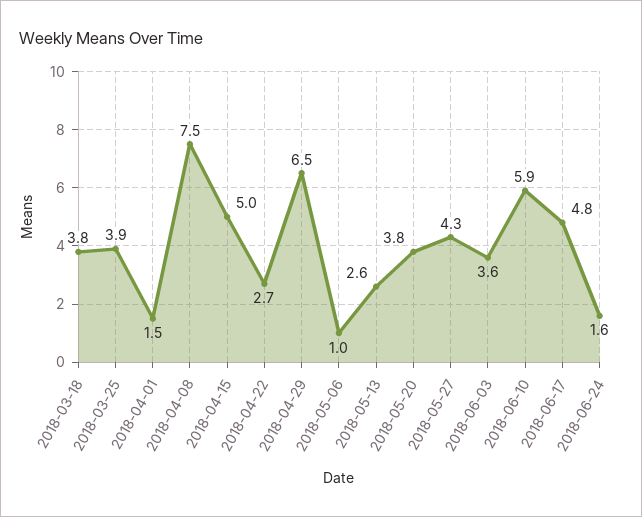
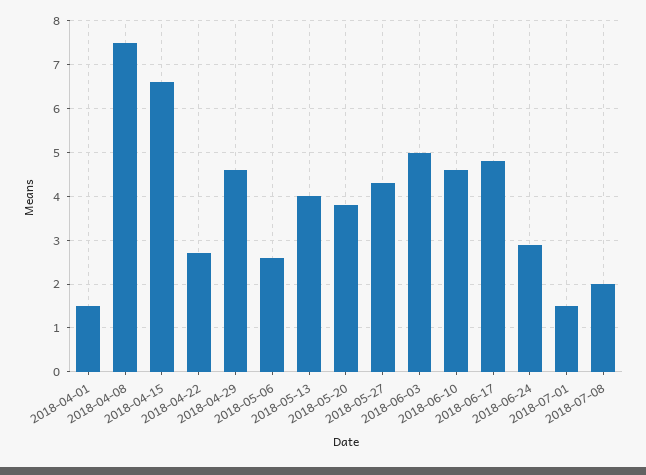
2018-03-18: 3.8 -> none
2018-03-25: 3.9 -> none
2018-04-15: 5 -> 6.5
2018-04-29: 6.5 -> 4.5
2018-05-06: 1 -> 2.5
2018-05-13: 2.6 -> 4
2018-06-03: 3.6 -> 5
2018-06-10: 5.9 -> 4.5
2018-06-24: 1.6 -> 3
2018-07-01: none -> 1.5
2018-07-08: none -> 2

